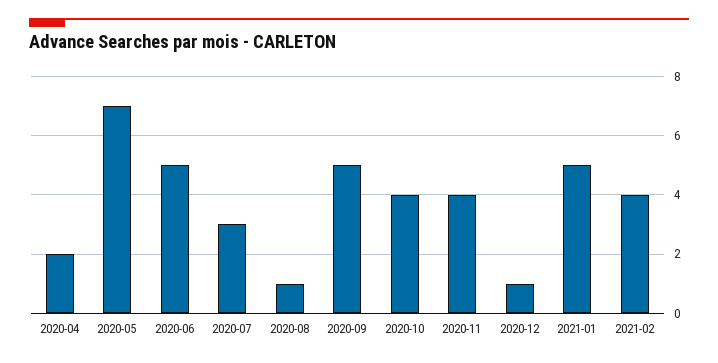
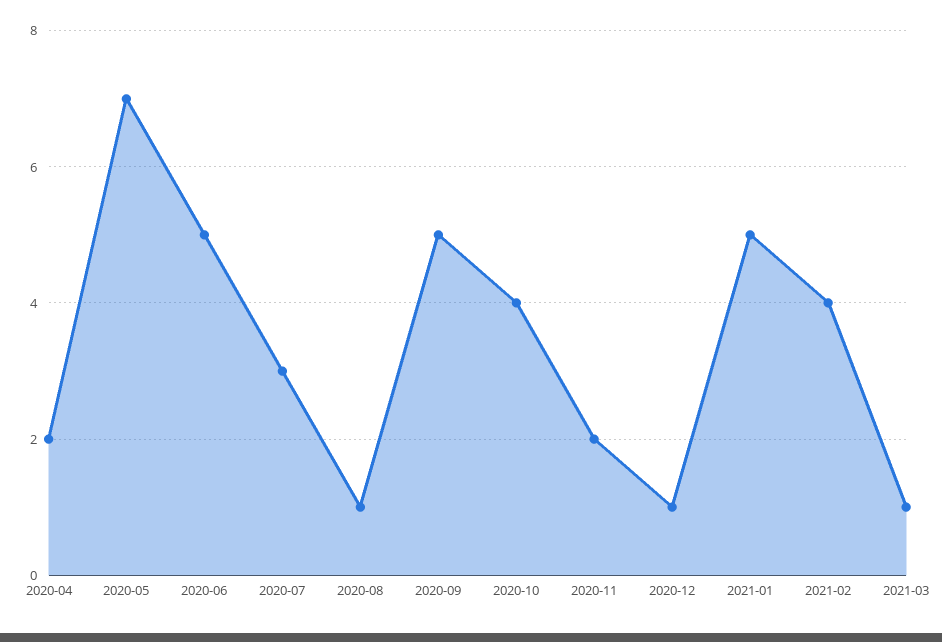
2020-11: 4 -> 2
2021-03: none -> 1

